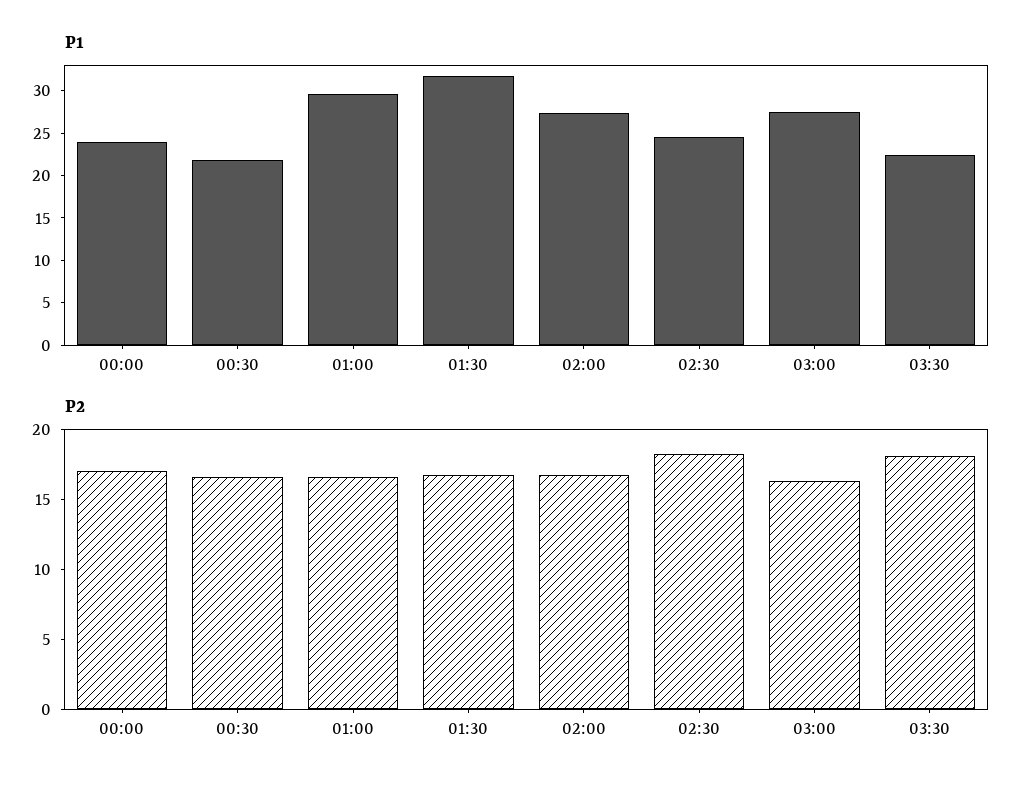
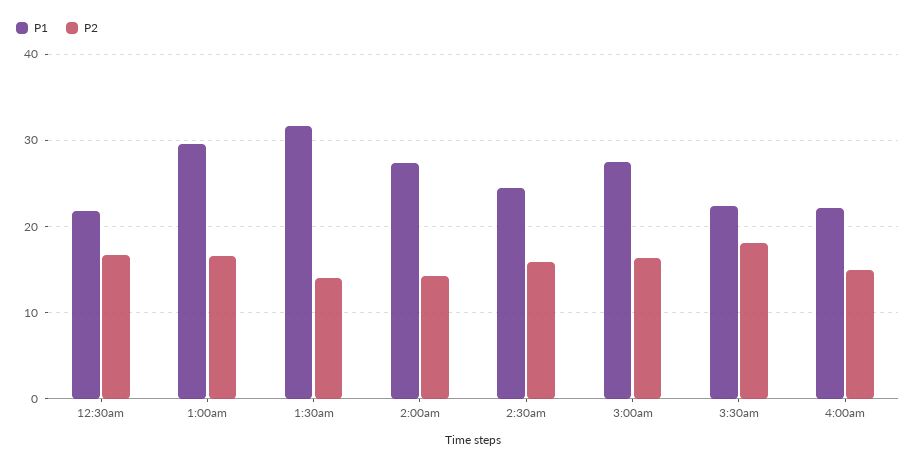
P1, 00:00: 24 -> none
P2, 00:00: 17 -> none
P2, 01:30: 17 -> 14
P2, 02:00: 17 -> 14
P2, 02:30: 18 -> 16
P1, 4:00am: none -> 22
P2, 4:00am: none -> 15

